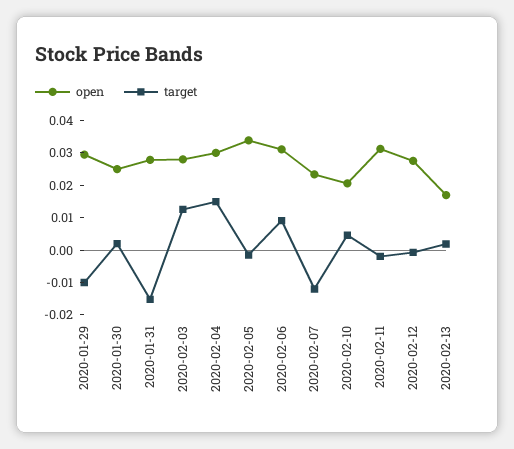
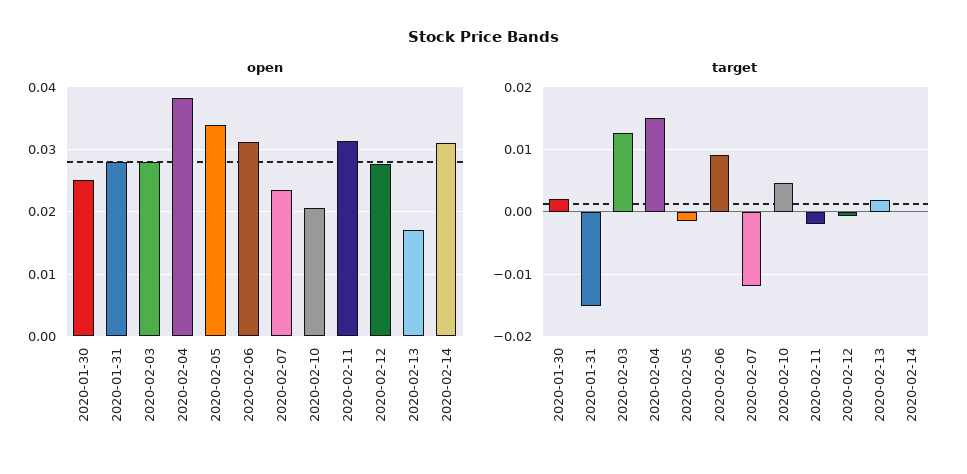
open, 2020-01-29: 0.03 -> none
target, 2020-01-29: -0.01 -> none
open, 2020-02-04: 0.03 -> 0.038
open, 2020-02-14: none -> 0.031
target, 2020-02-14: none -> 0

